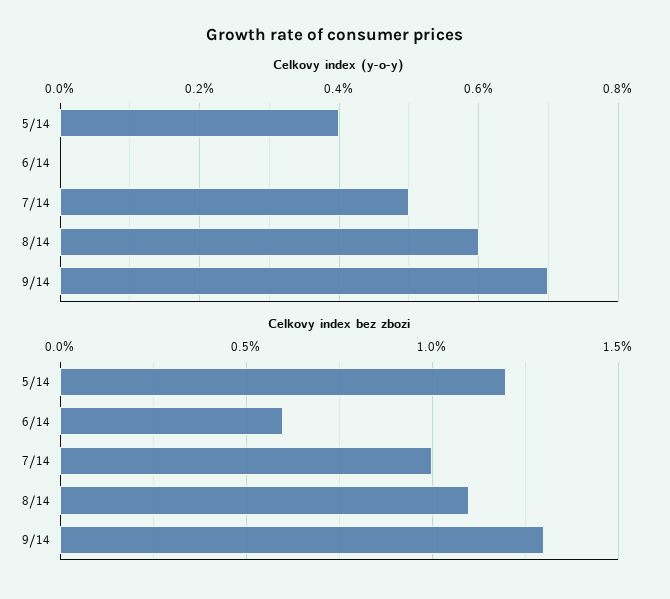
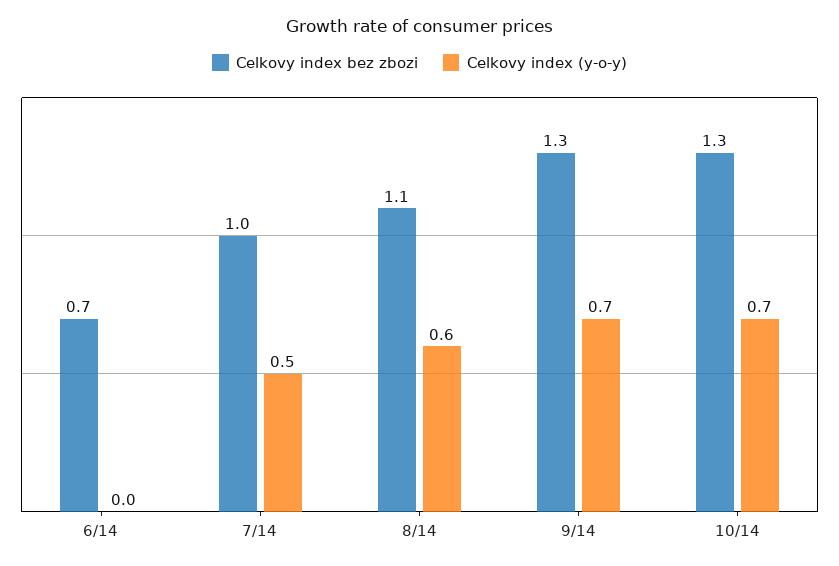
Celkovy index (y-o-y), 5/14: 0.4 -> none
Celkovy index bez zbozi, 5/14: 1.2 -> none
Celkovy index bez zbozi, 6/14: 0.6 -> 0.7
Celkovy index bez zbozi, 10/14: none -> 1.3
Celkovy index (y-o-y), 10/14: none -> 0.7

